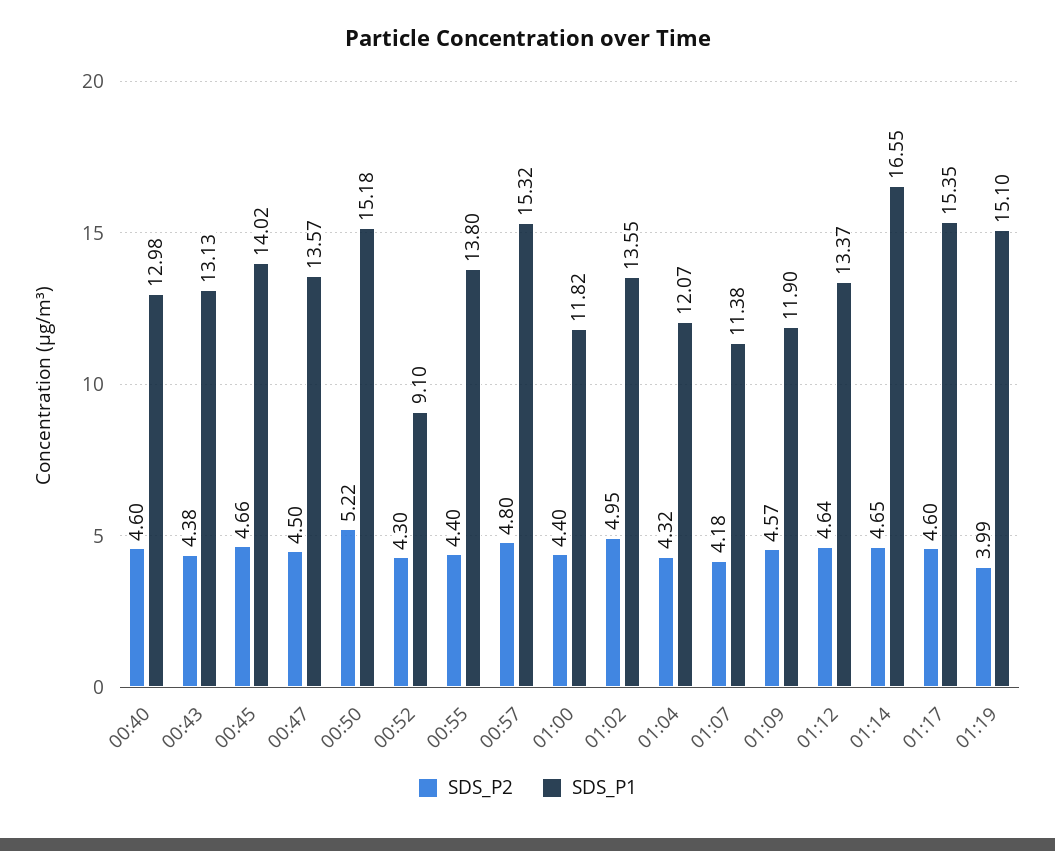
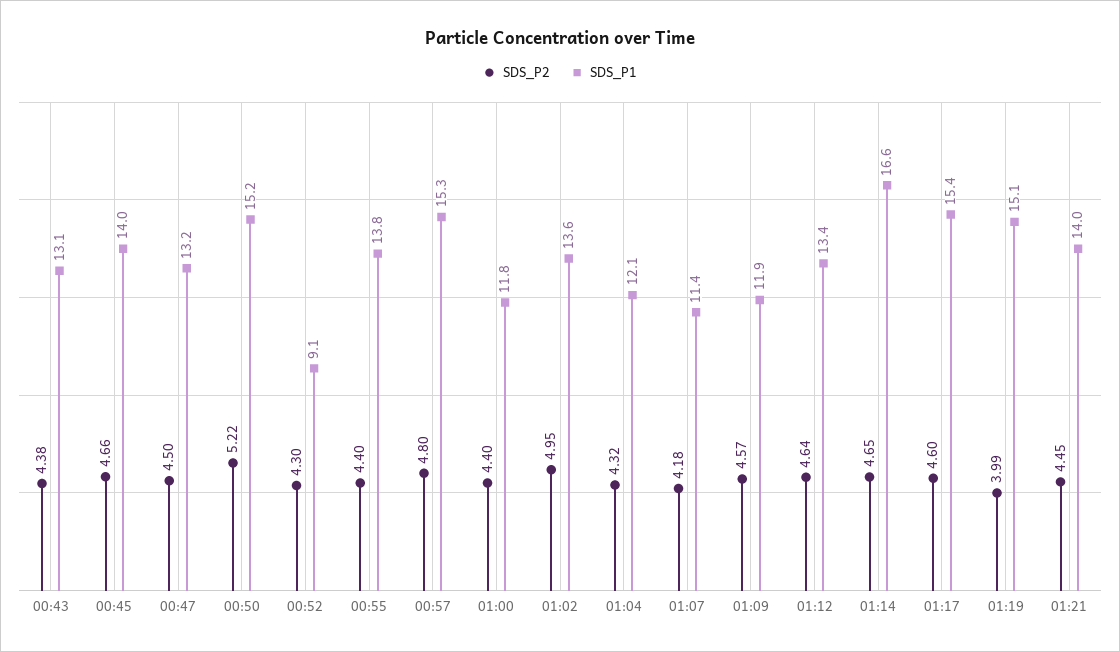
SDS_P2, 00:40: 4.6 -> none
SDS_P1, 00:40: 12.98 -> none
SDS_P1, 00:47: 13.57 -> 13.2
SDS_P2, 01:21: none -> 4.45
SDS_P1, 01:21: none -> 14

